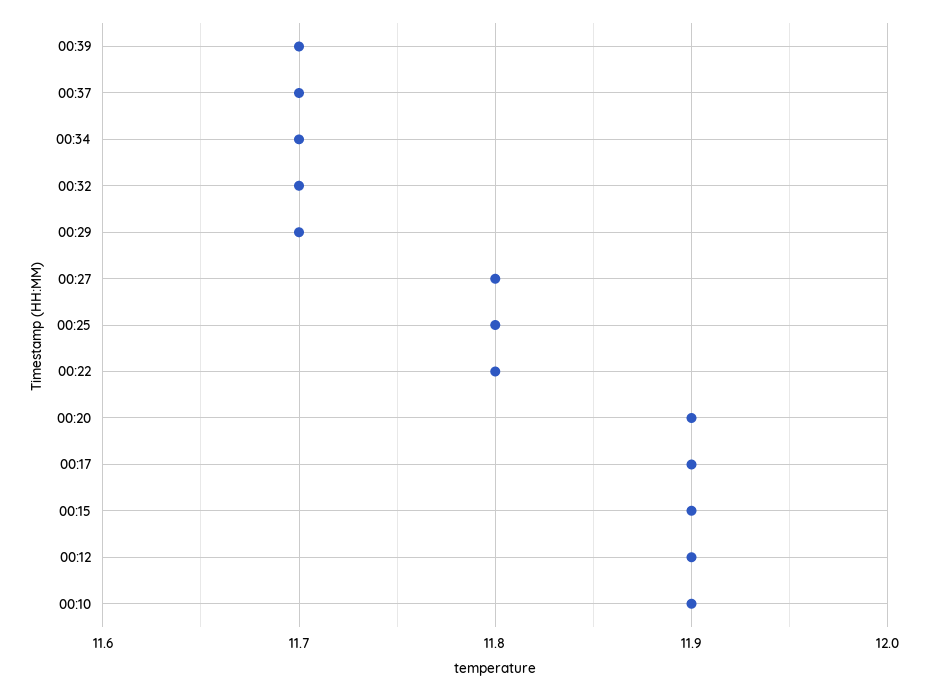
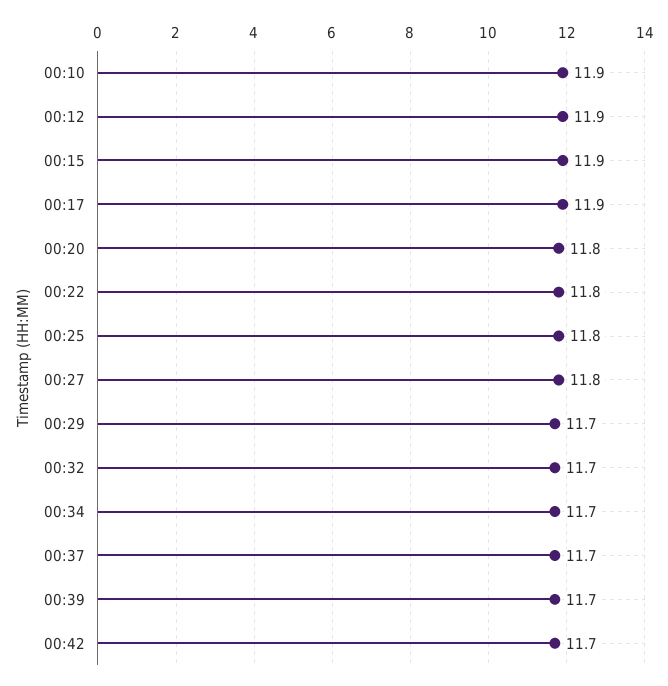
00:20: 11.9 -> 11.8
00:42: none -> 11.7

